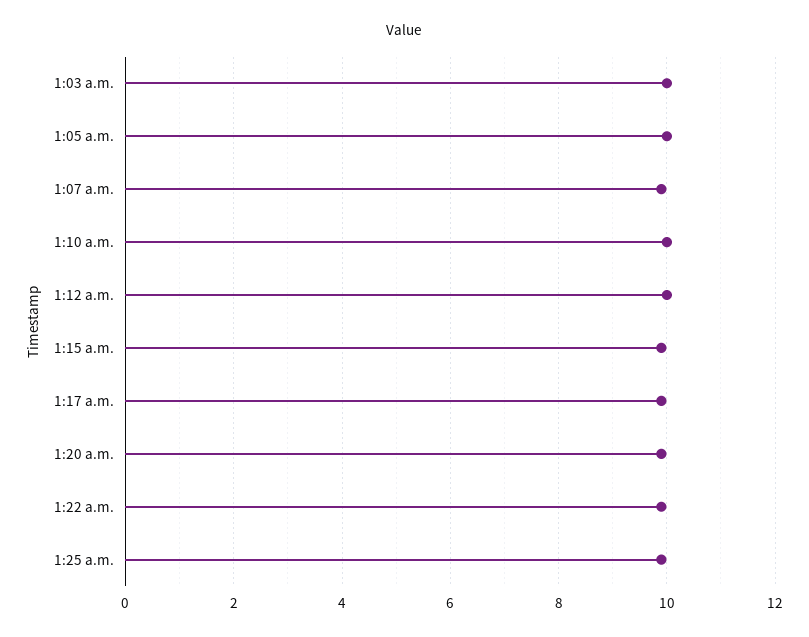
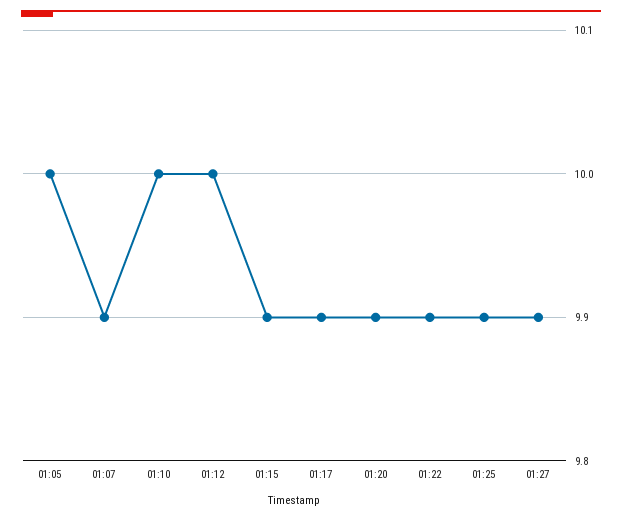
1:03 a.m.: 10 -> none
01:27: none -> 9.9

